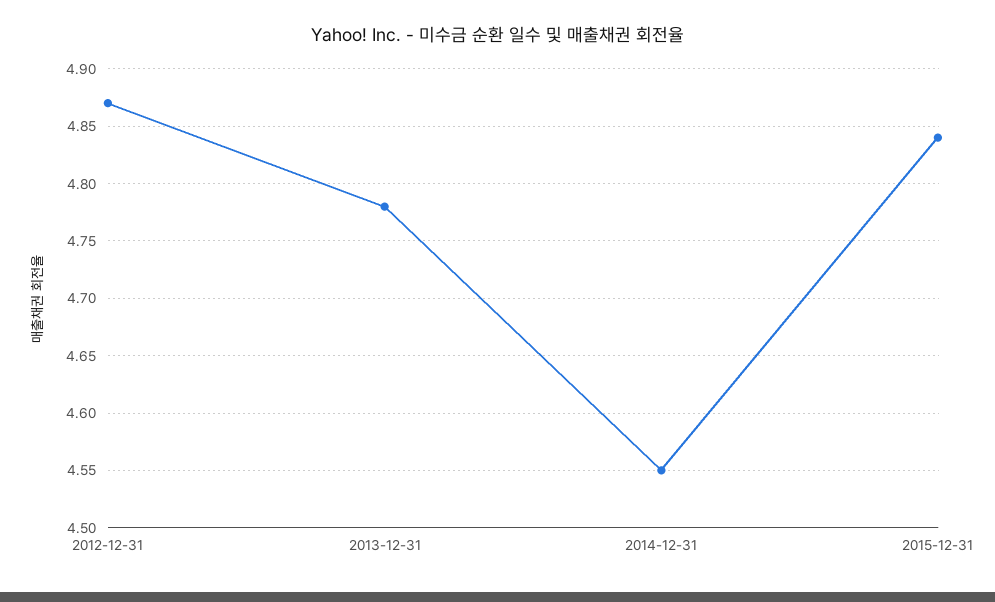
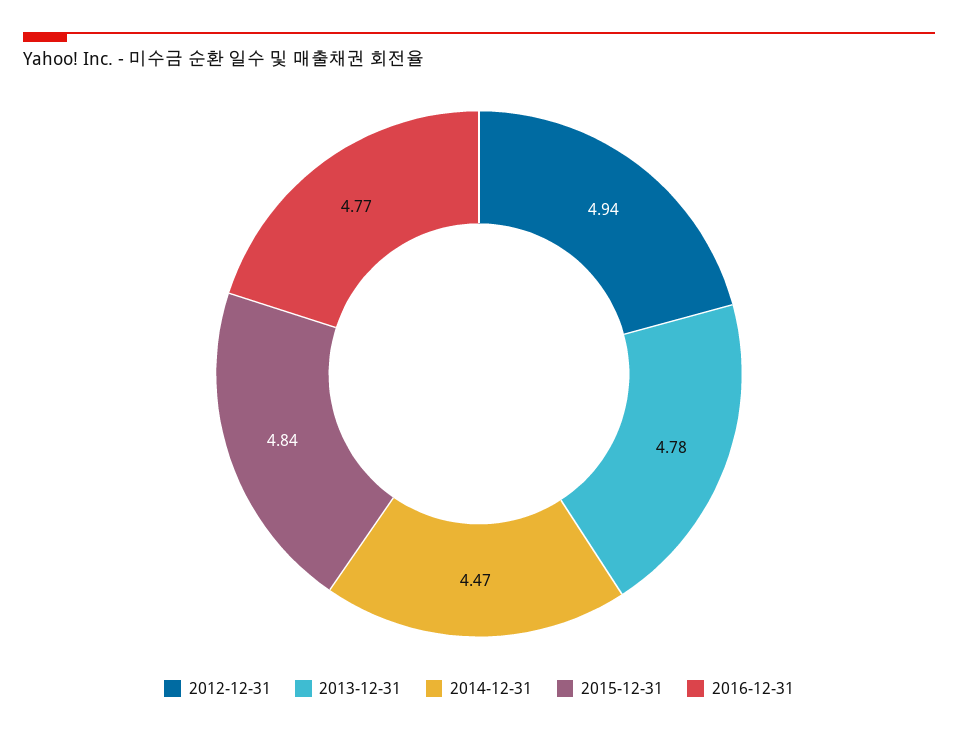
2012-12-31: 4.87 -> 4.94
2014-12-31: 4.55 -> 4.47
2016-12-31: none -> 4.77

